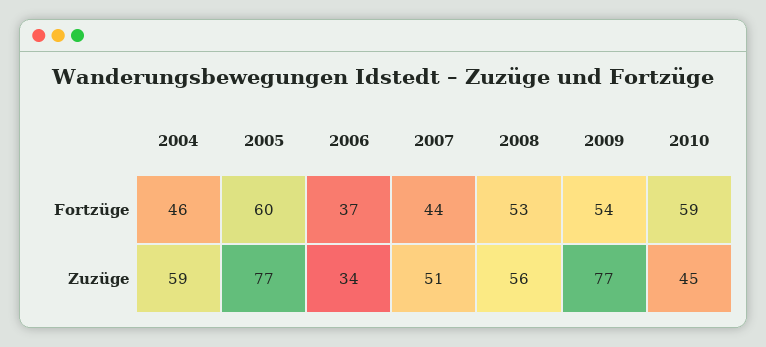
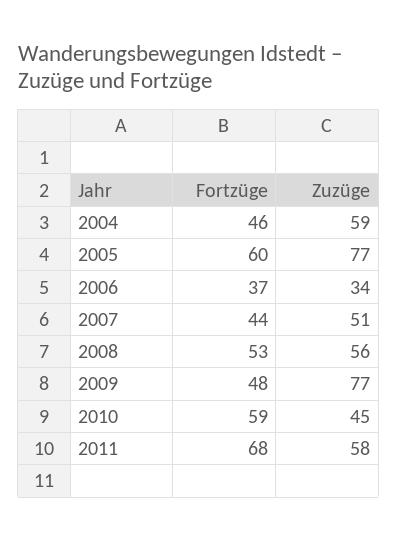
2009, Fortzüge: 54 -> 48
2011, Fortzüge: none -> 68
2011, Zuzüge: none -> 58

